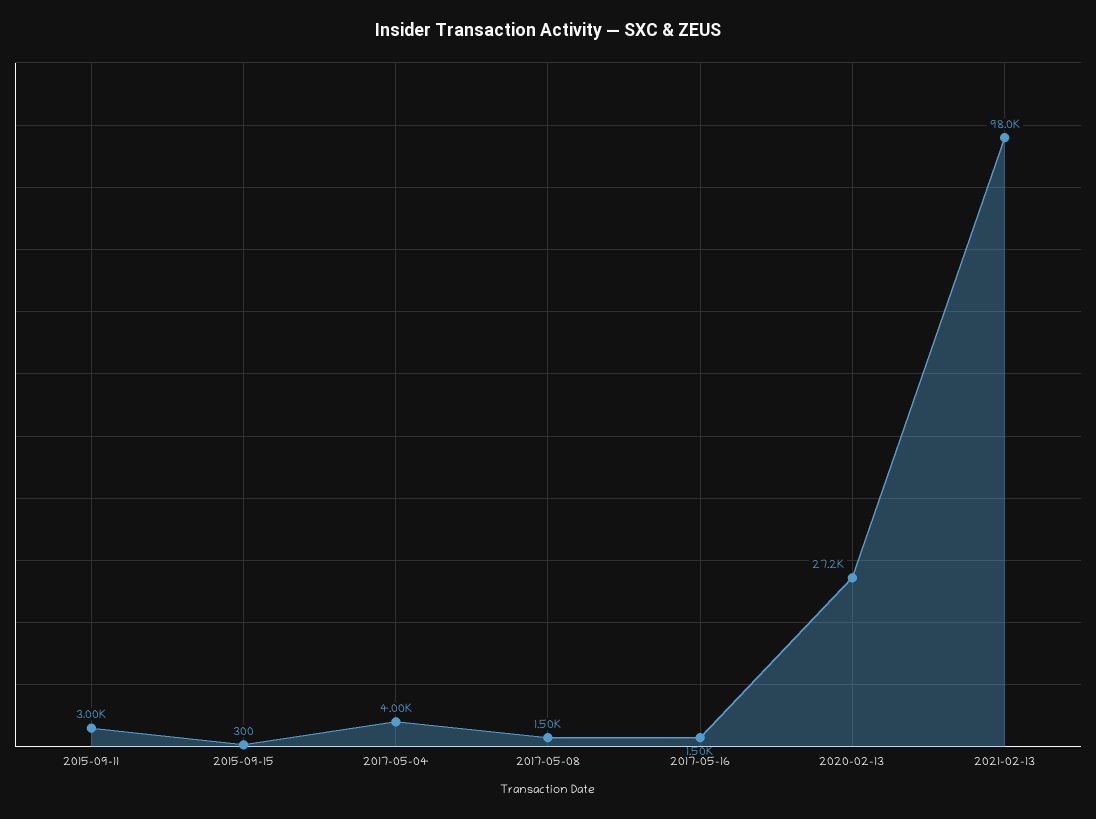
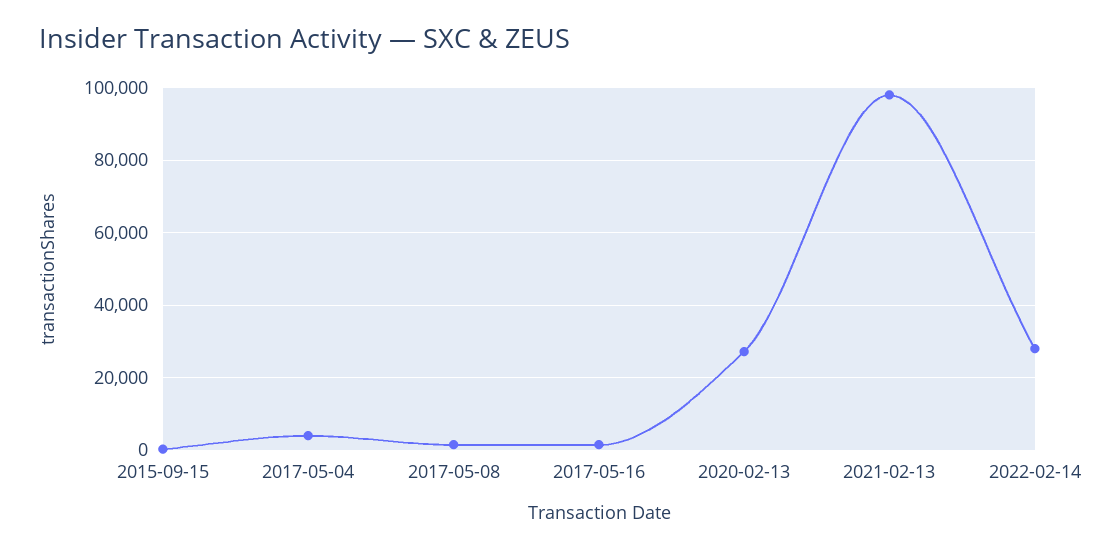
2015-09-11: 3000 -> none
2022-02-14: none -> 28000

